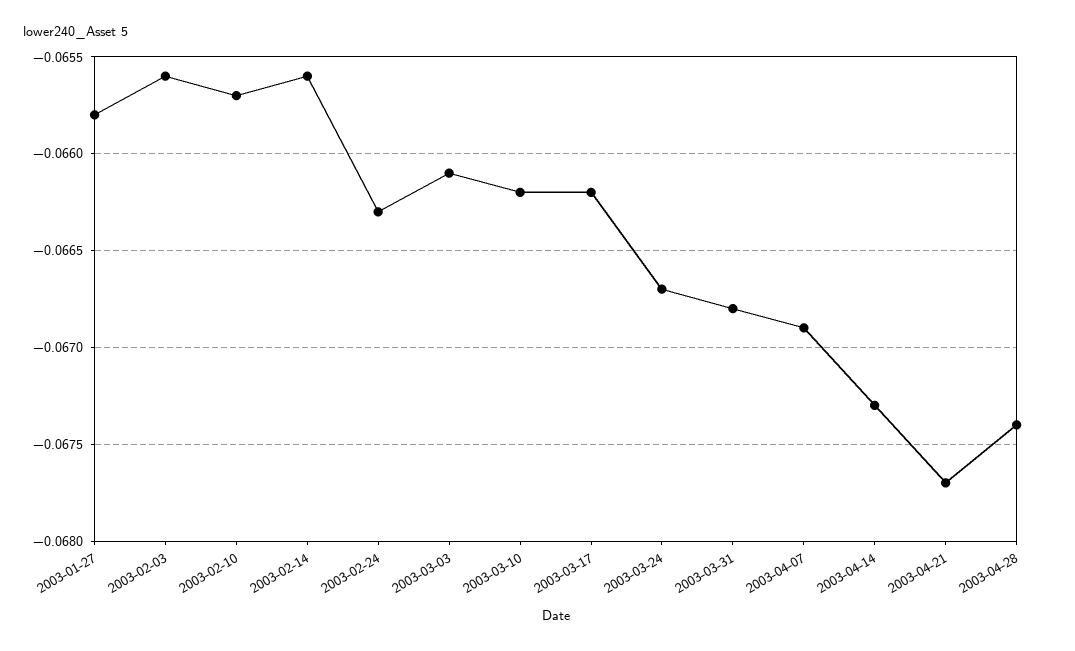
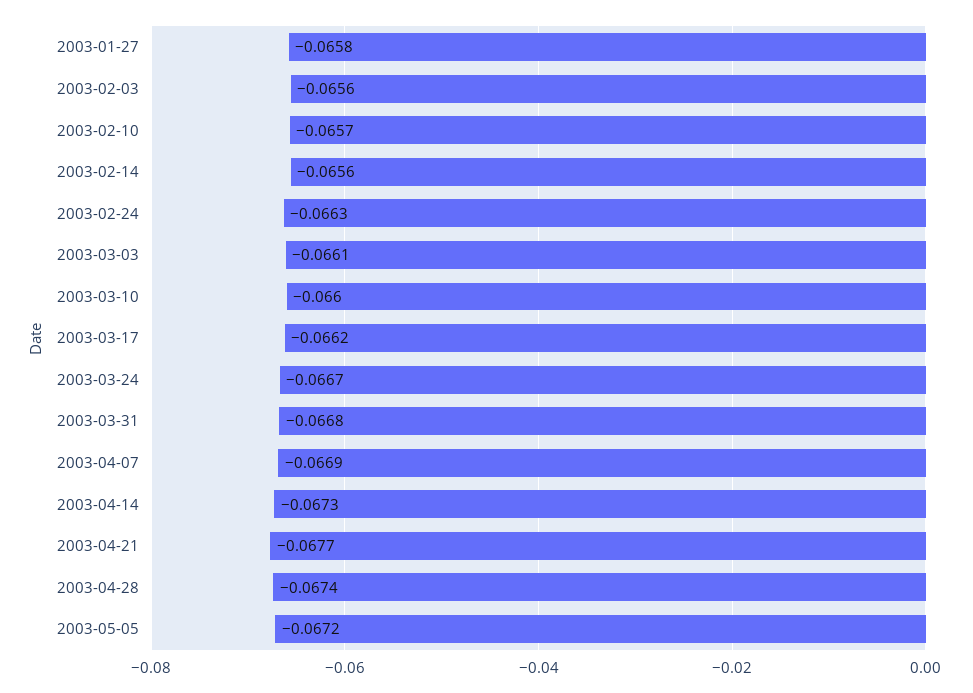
2003-03-10: -0.0662 -> -0.066
2003-05-05: none -> -0.0672

